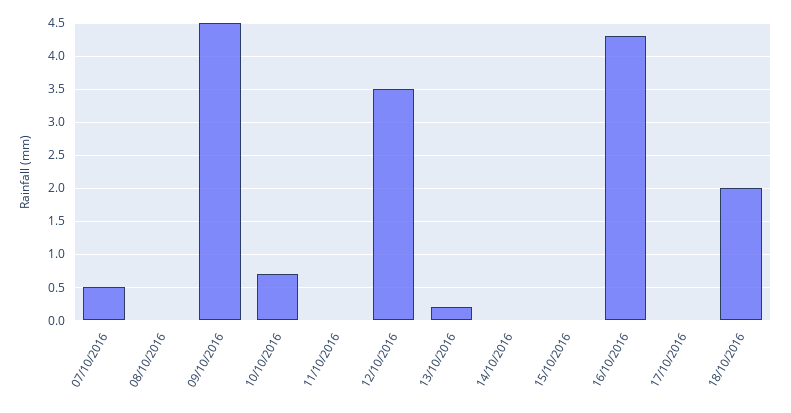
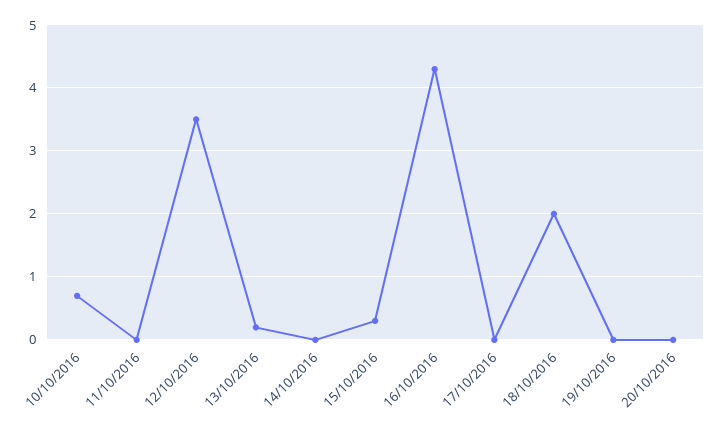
07/10/2016: 0.5 -> none
08/10/2016: 0 -> none
09/10/2016: 4.5 -> none
15/10/2016: 0 -> 0.3
19/10/2016: none -> 0
20/10/2016: none -> 0

